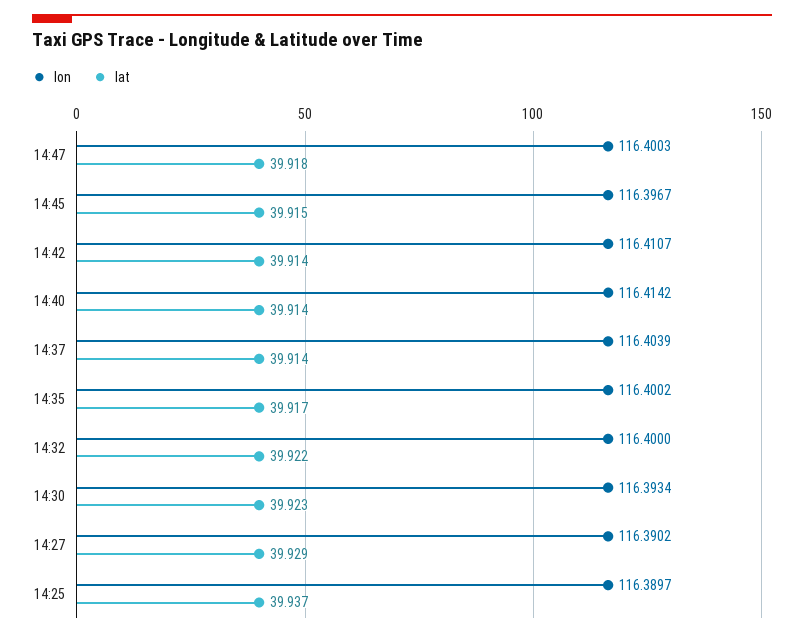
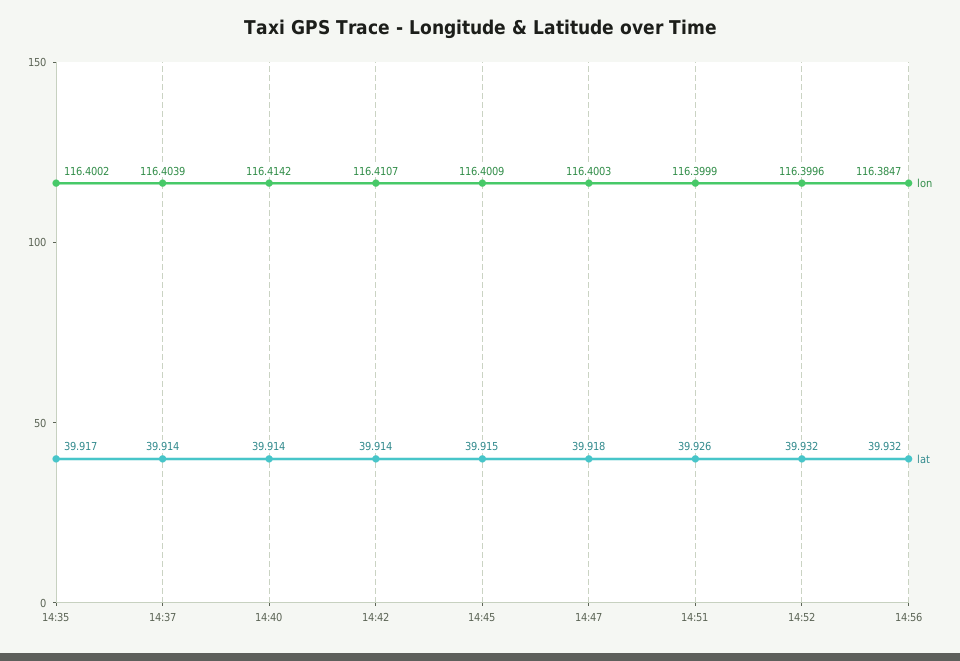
lon, 14:45: 116.3967 -> 116.4009
lon, 14:32: 116.4 -> none
lat, 14:32: 39.922 -> none
lon, 14:30: 116.3934 -> none
lat, 14:30: 39.923 -> none
lon, 14:27: 116.3902 -> none
lat, 14:27: 39.929 -> none
lon, 14:25: 116.3897 -> none
lat, 14:25: 39.937 -> none
lon, 14:51: none -> 116.3999
lat, 14:51: none -> 39.926
lon, 14:52: none -> 116.3996
lat, 14:52: none -> 39.932
lon, 14:56: none -> 116.3847
lat, 14:56: none -> 39.932

